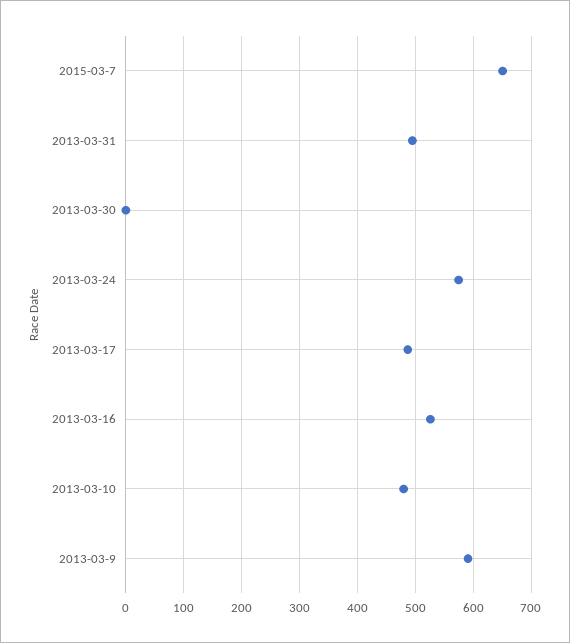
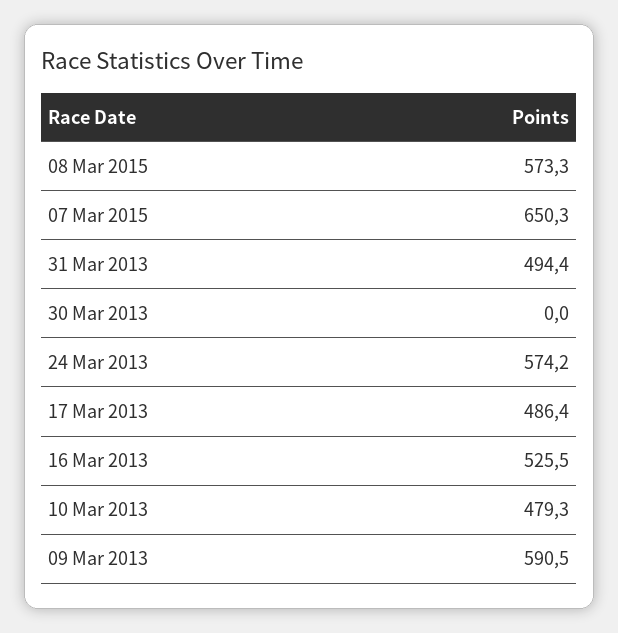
08 Mar 2015: none -> 573.3

